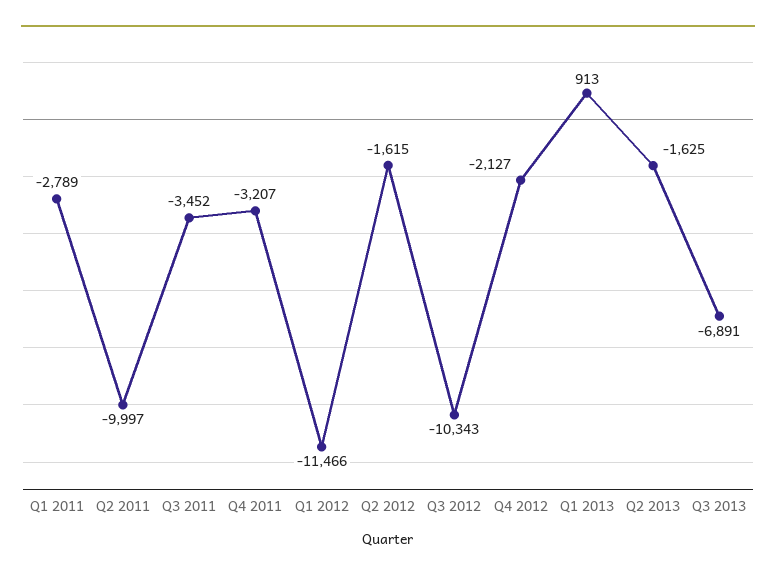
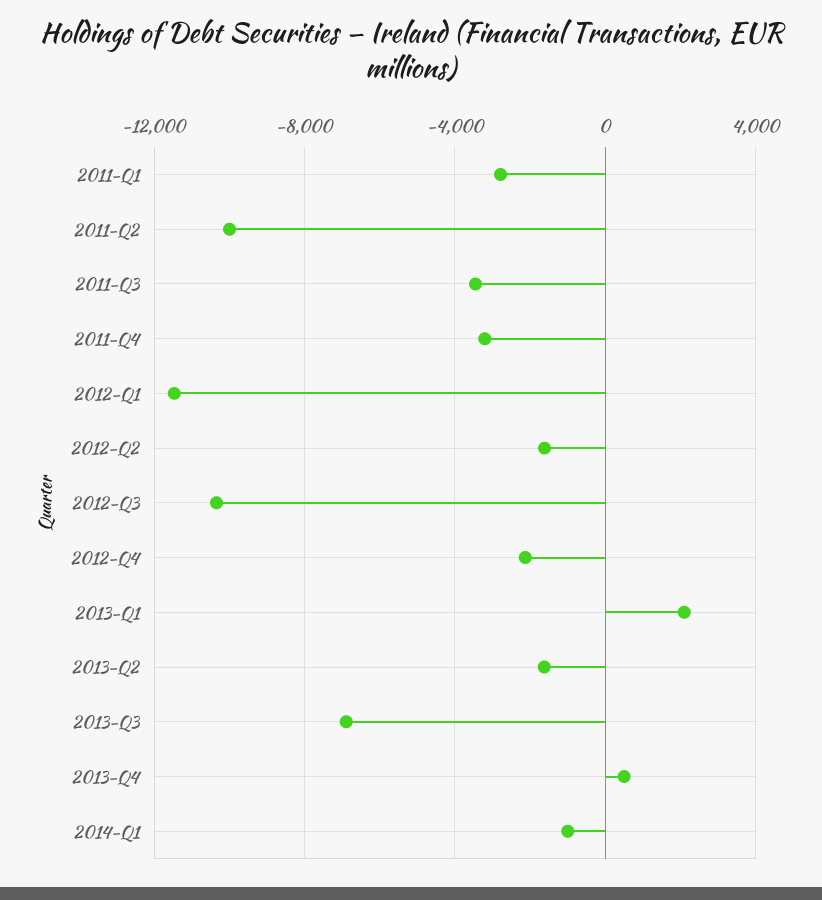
Q1 2013: 913 -> 2000
2013-Q4: none -> 500
2014-Q1: none -> -1000

